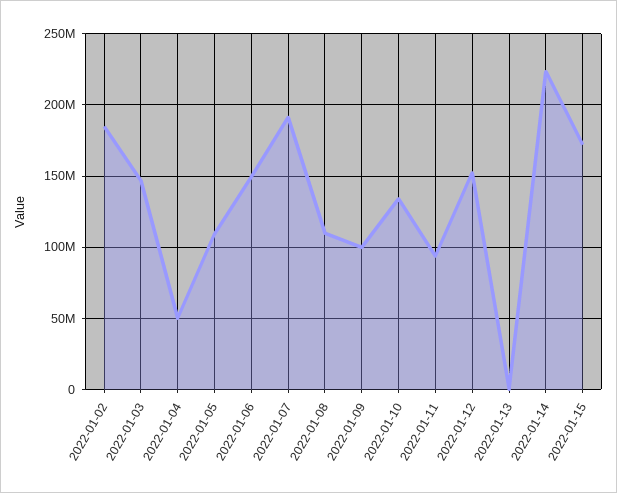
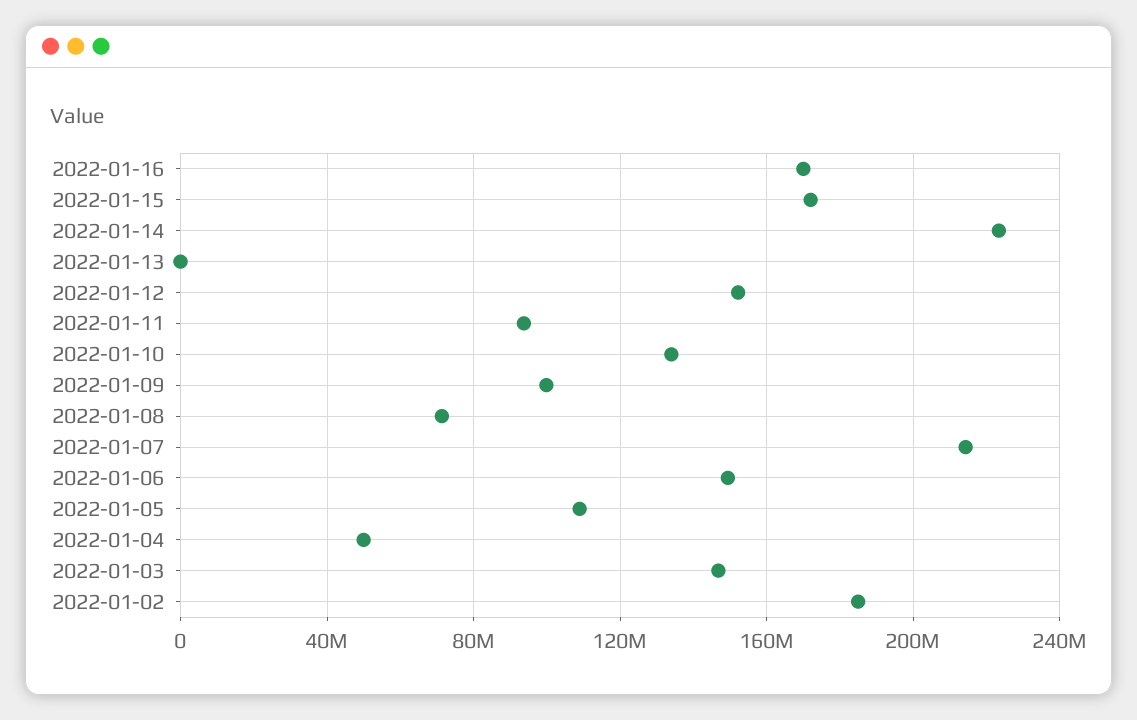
2022-01-07: 190000000 -> 215000000
2022-01-08: 110000000 -> 70000000
2022-01-16: none -> 170000000

